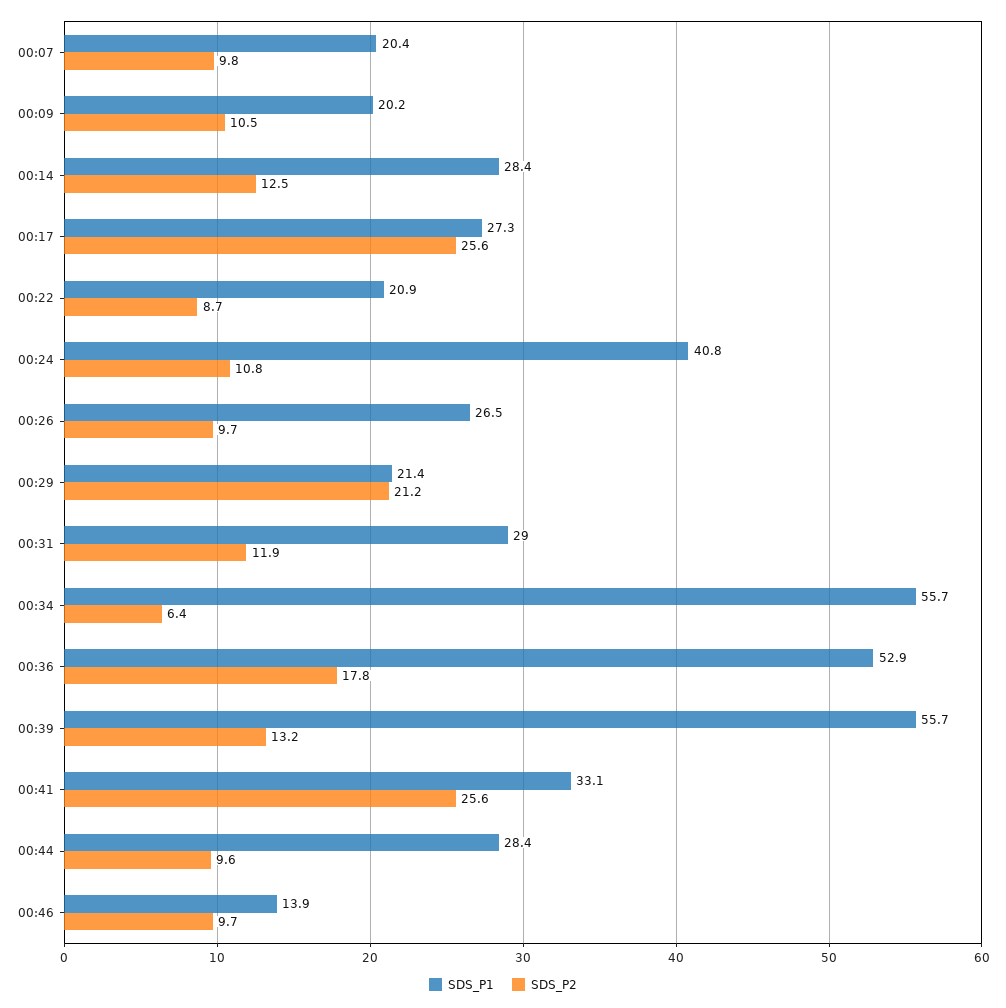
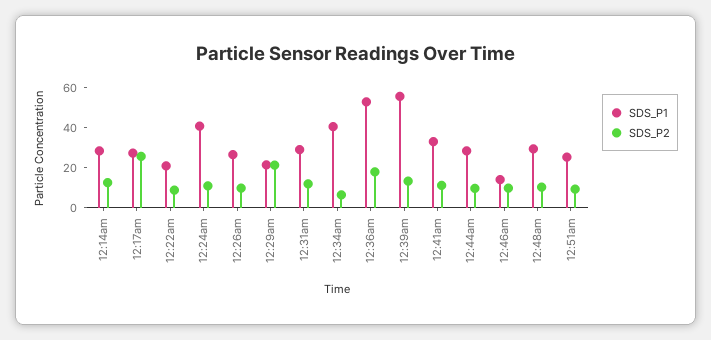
SDS_P1, 00:07: 20.4 -> none
SDS_P2, 00:07: 9.8 -> none
SDS_P1, 00:09: 20.2 -> none
SDS_P2, 00:09: 10.5 -> none
SDS_P1, 00:34: 55.7 -> 40
SDS_P2, 00:41: 25.6 -> 10
SDS_P1, 12:48am: none -> 30
SDS_P2, 12:48am: none -> 10
SDS_P1, 12:51am: none -> 25
SDS_P2, 12:51am: none -> 10

